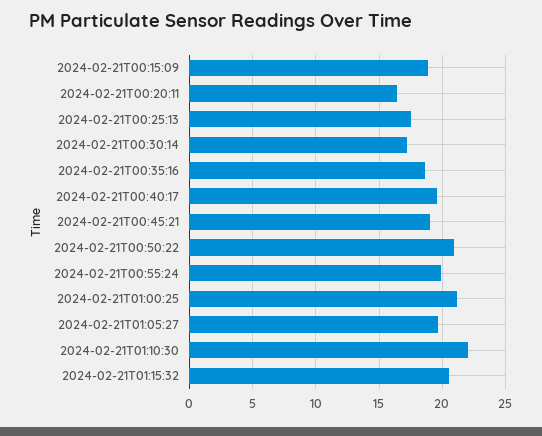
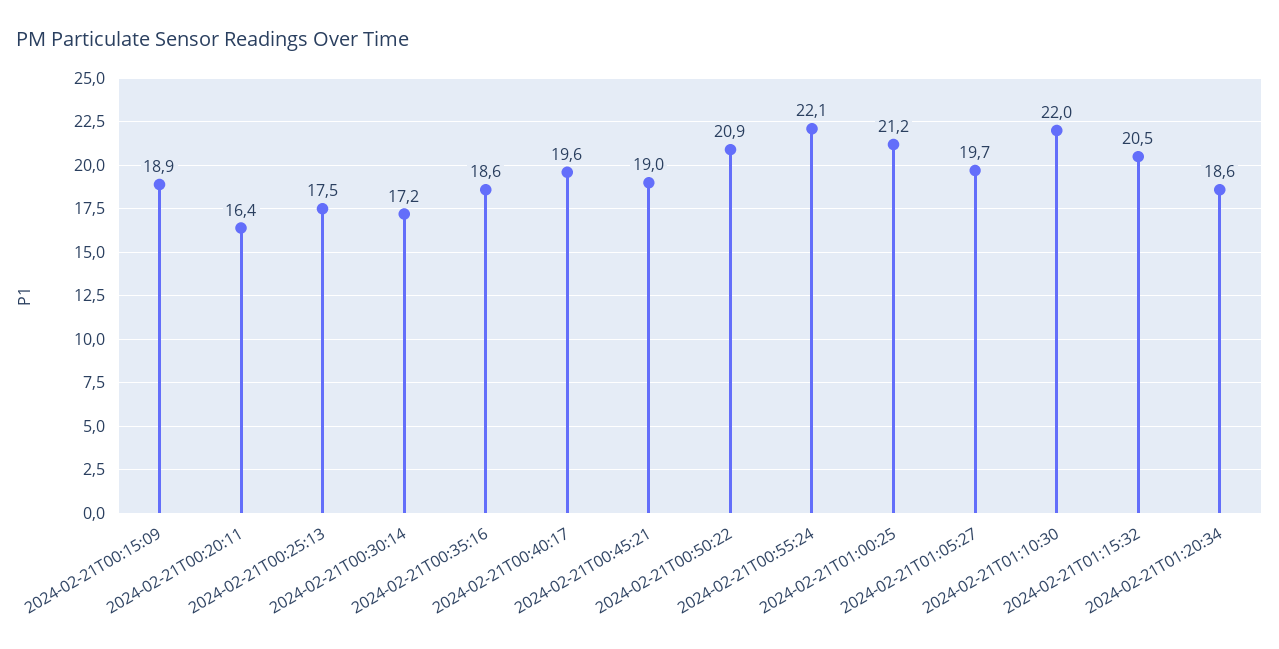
2024-02-21T00:55:24: 20 -> 22.1
2024-02-21T01:20:34: none -> 18.6

